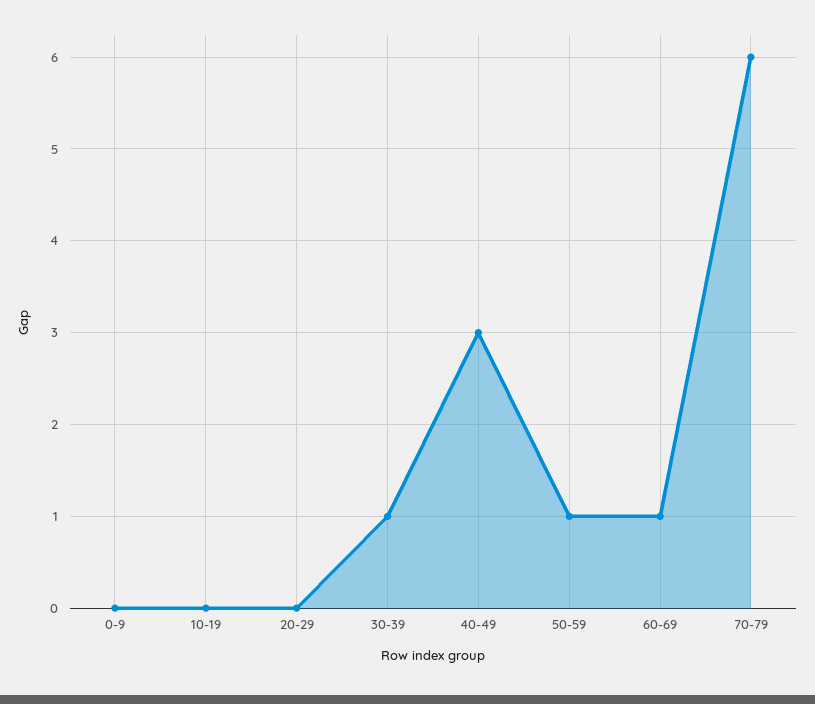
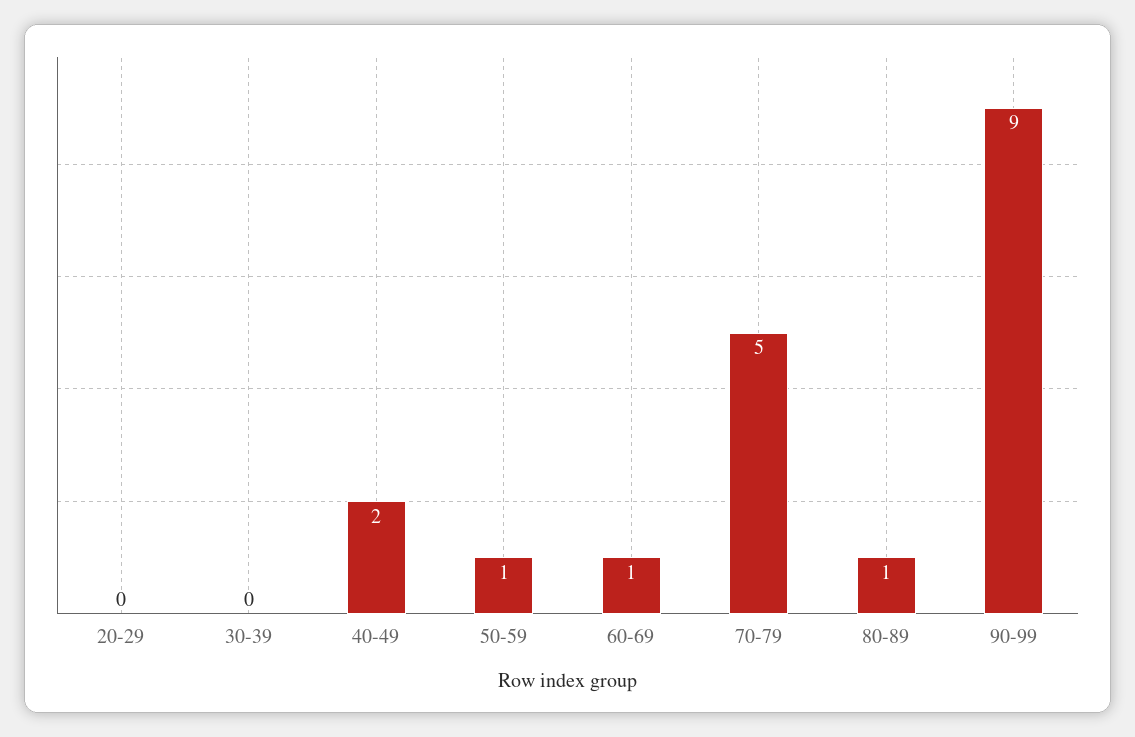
0-9: 0 -> none
10-19: 0 -> none
30-39: 1 -> 0
40-49: 3 -> 2
70-79: 6 -> 5
80-89: none -> 1
90-99: none -> 9

